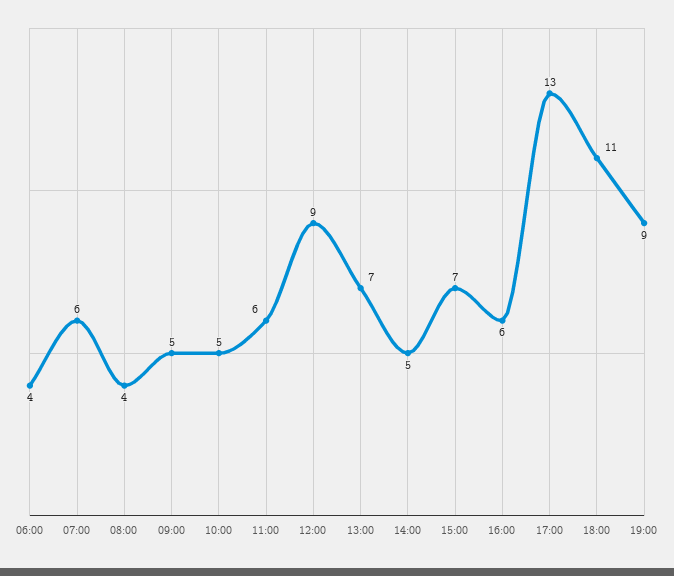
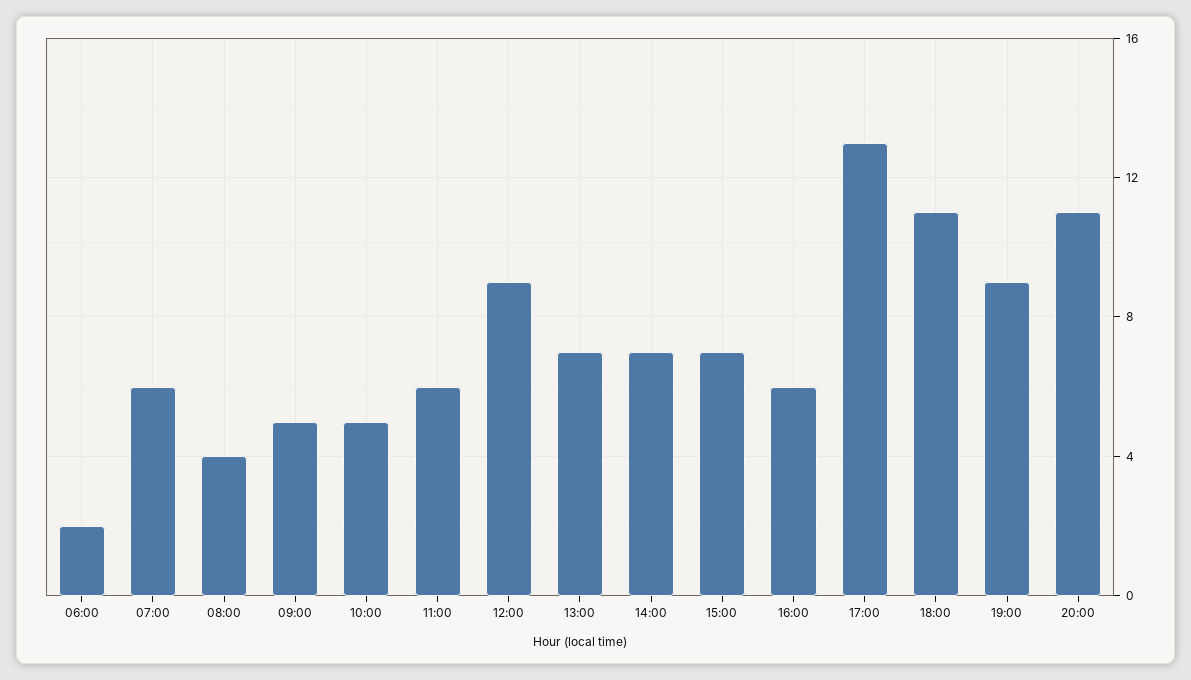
06:00: 4 -> 2
14:00: 5 -> 7
20:00: none -> 11

